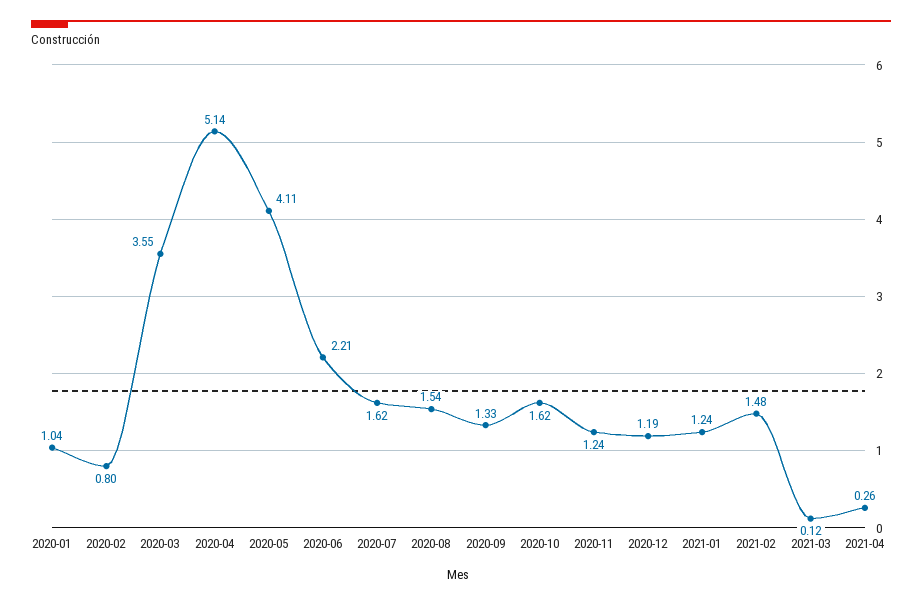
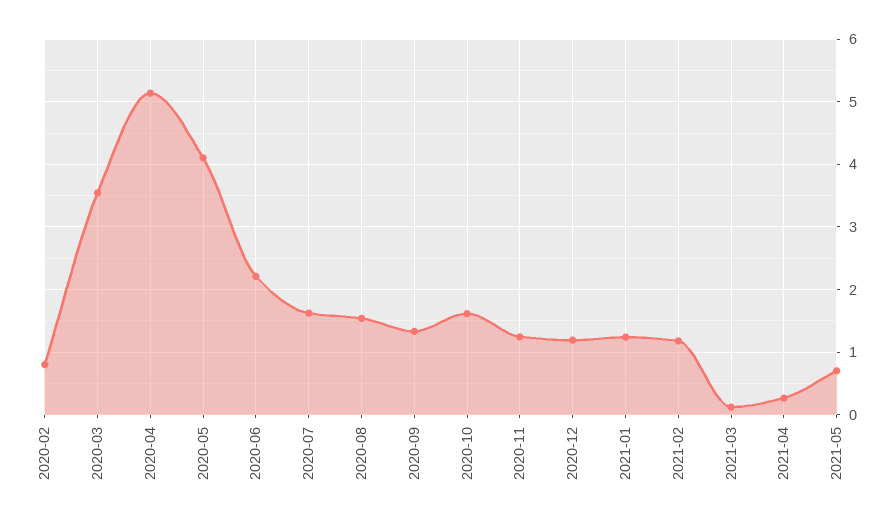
2020-01: 1.04 -> none
2021-02: 1.48 -> 1.2
2021-05: none -> 0.7

